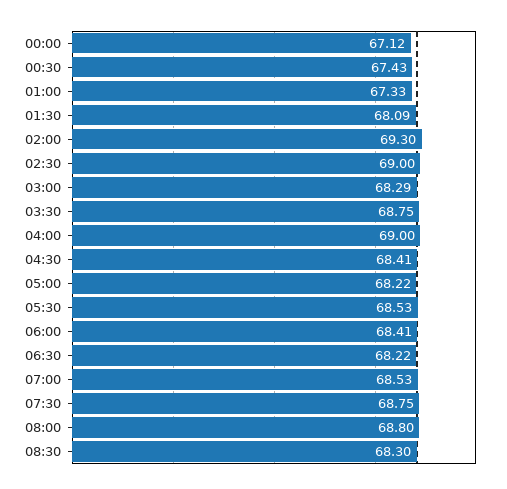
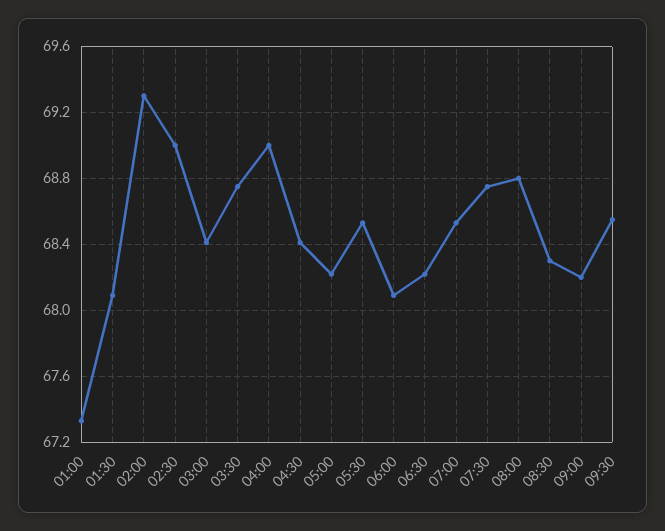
00:00: 67.12 -> none
00:30: 67.43 -> none
03:00: 68.29 -> 68.4
06:00: 68.41 -> 68.1
09:00: none -> 68.2
09:30: none -> 68.55

